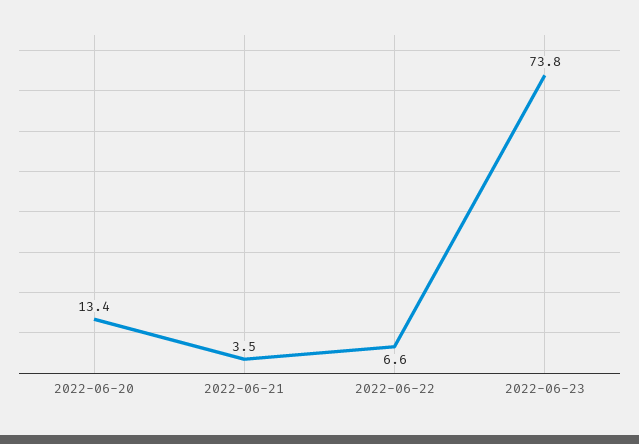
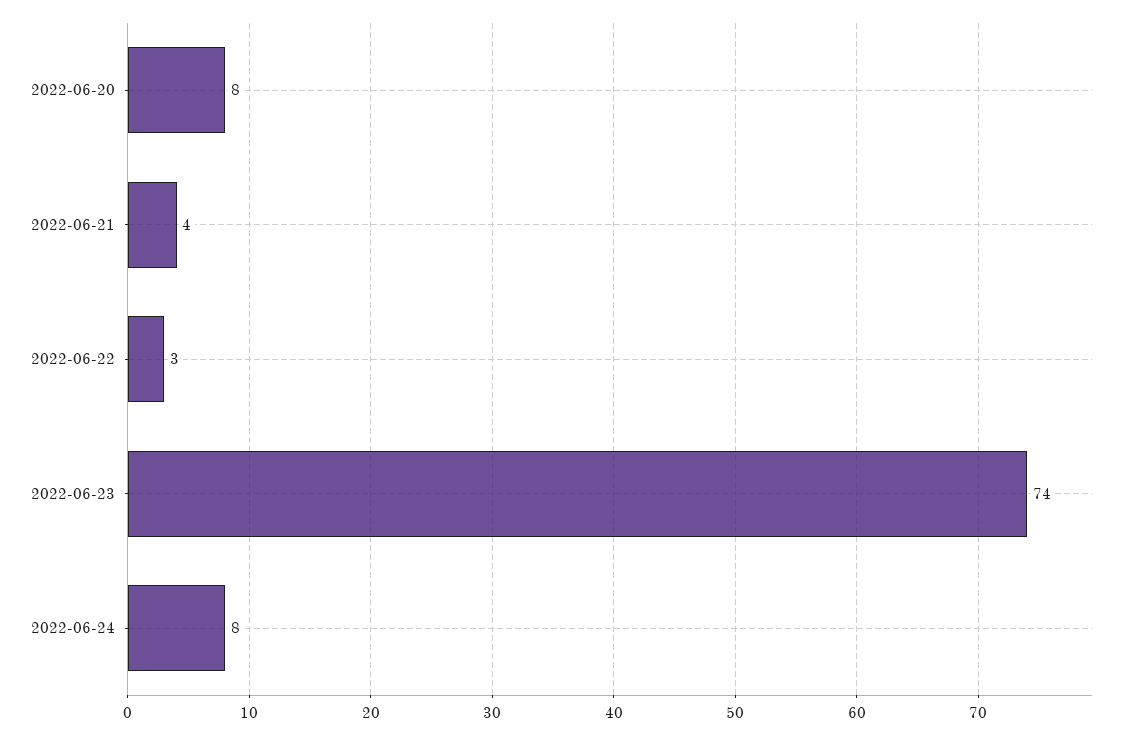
2022-06-20: 13.4 -> 8
2022-06-22: 6.6 -> 3
2022-06-24: none -> 8

